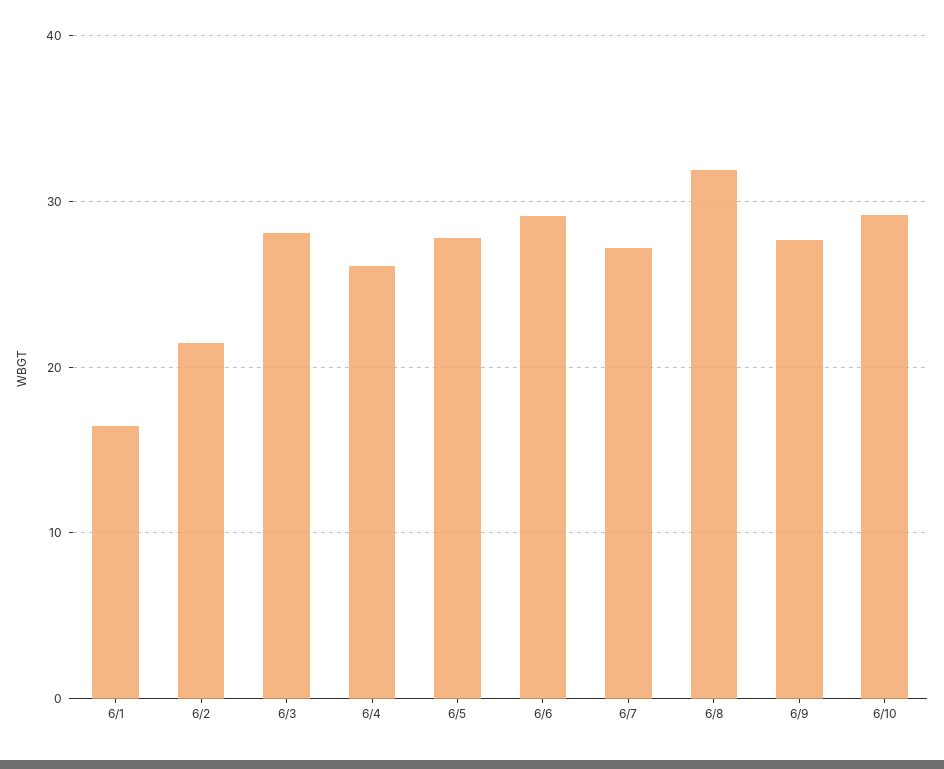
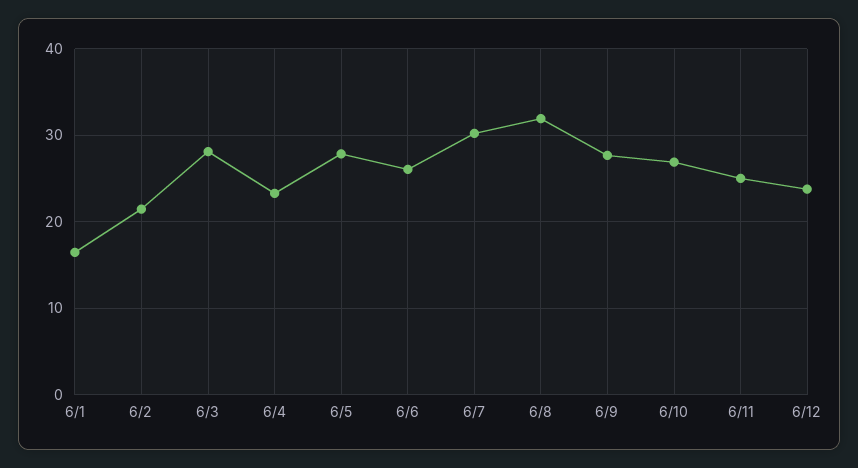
6/4: 26 -> 23
6/6: 29 -> 26
6/7: 27 -> 30
6/10: 29 -> 27
6/11: none -> 25
6/12: none -> 24

